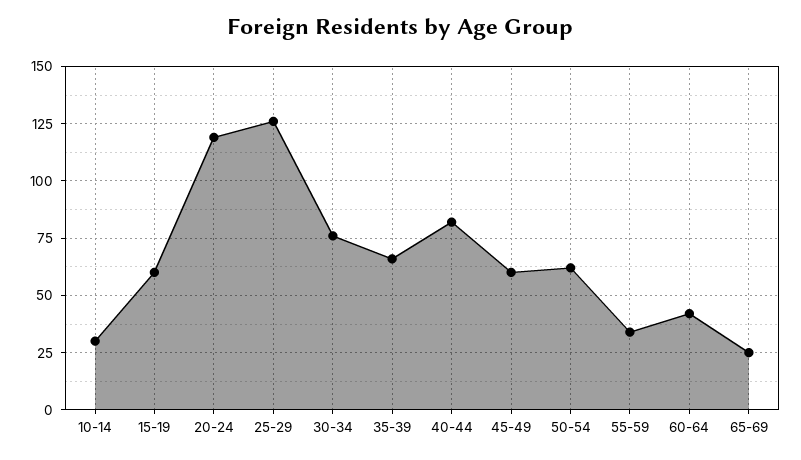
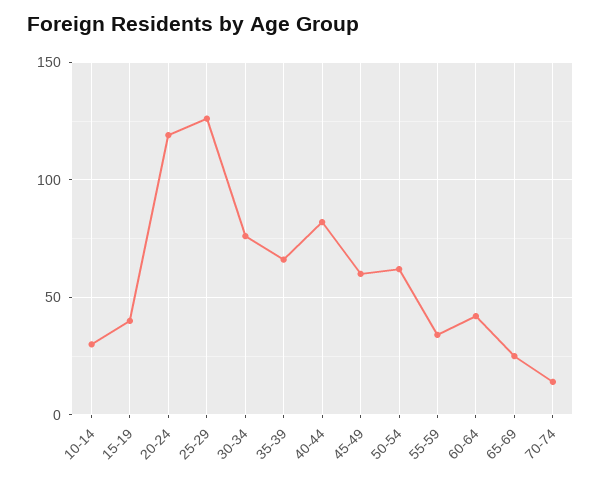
15-19: 60 -> 40
70-74: none -> 15

